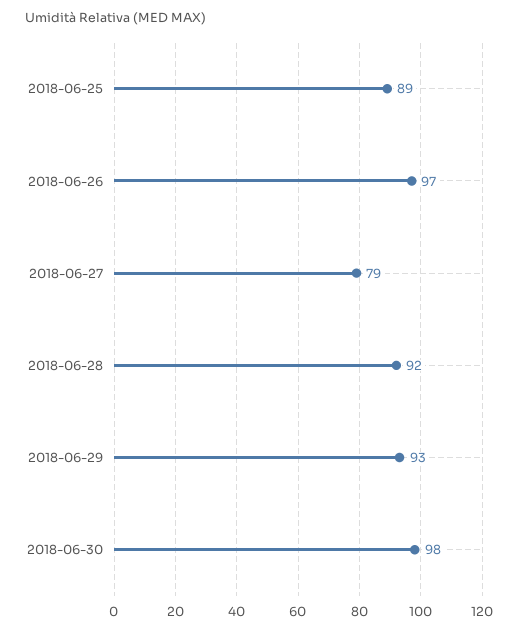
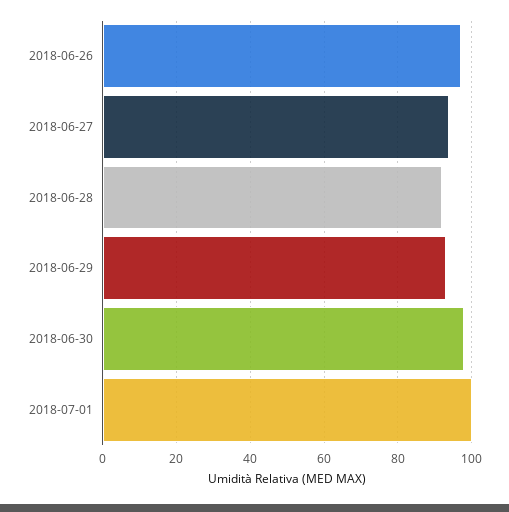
2018-06-25: 89 -> none
2018-06-27: 79 -> 95
2018-07-01: none -> 100

